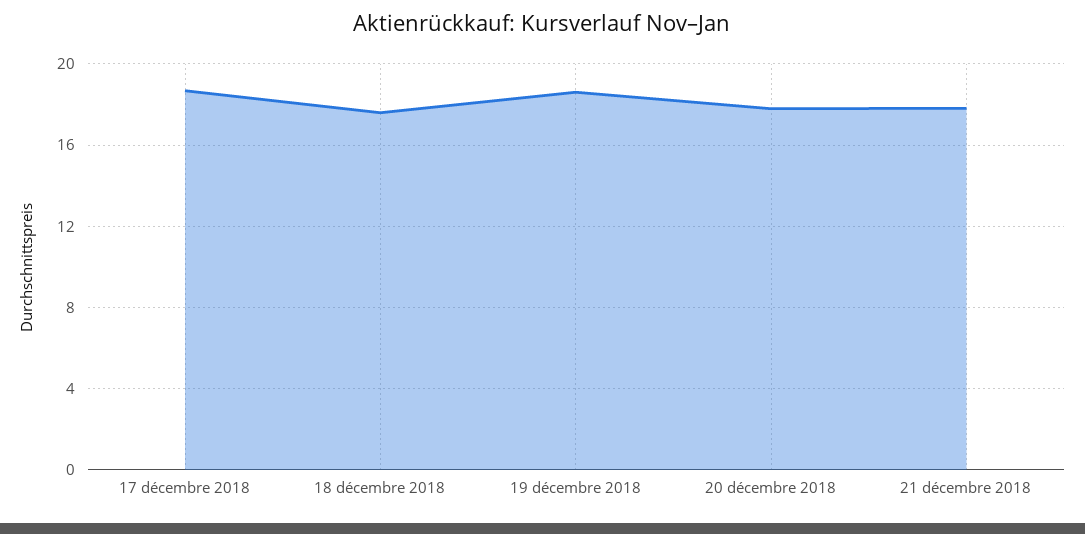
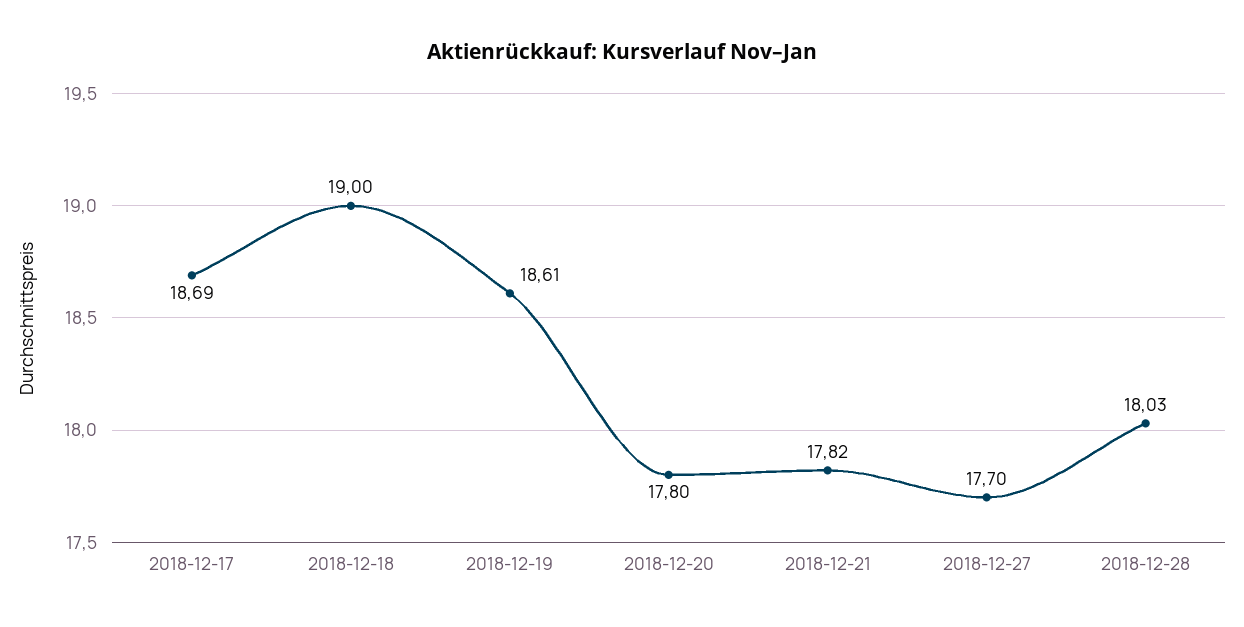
18 décembre 2018: 17.5 -> 19
2018-12-27: none -> 17.7
2018-12-28: none -> 18.03

